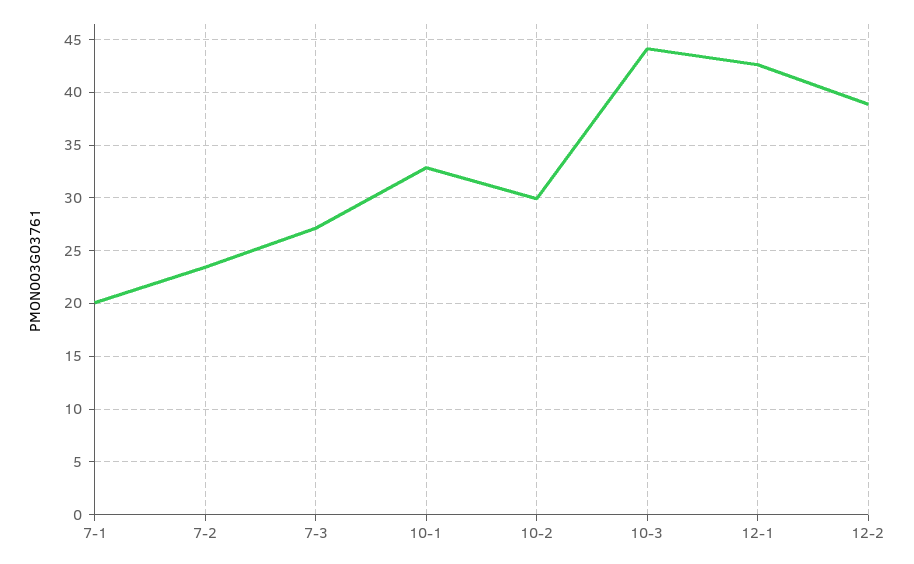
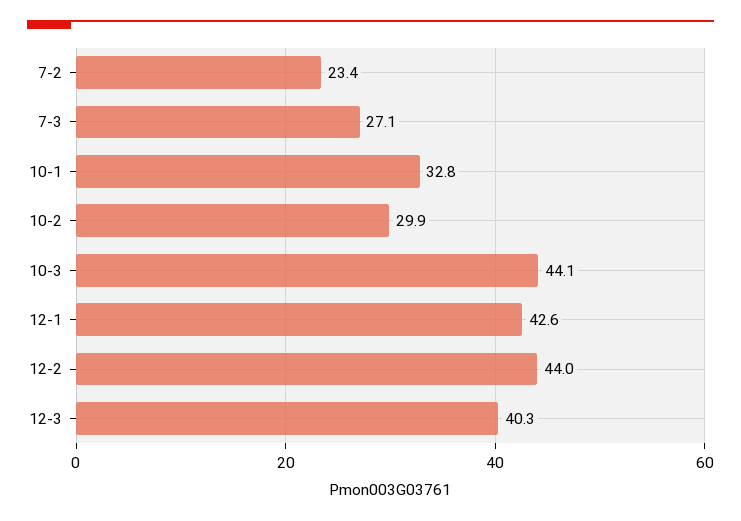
7-1: 20 -> none
12-2: 39 -> 44
12-3: none -> 40.3

